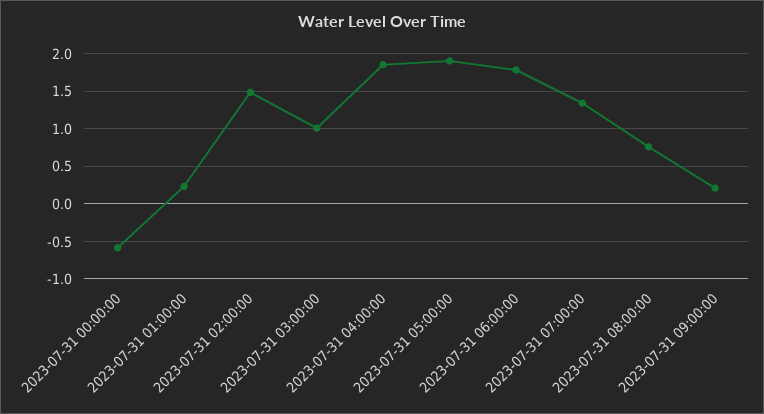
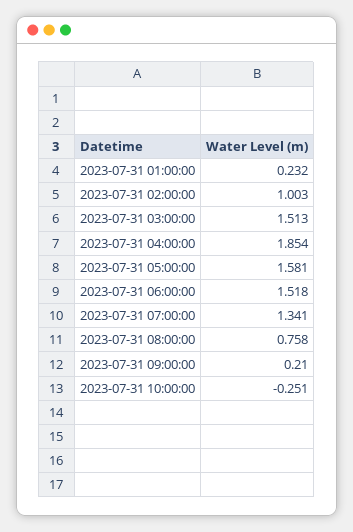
2023-07-31 00:00:00: -0.6 -> none
2023-07-31 02:00:00: 1.5 -> 1.003
2023-07-31 03:00:00: 1 -> 1.513
2023-07-31 05:00:00: 1.9 -> 1.581
2023-07-31 06:00:00: 1.8 -> 1.518
2023-07-31 10:00:00: none -> -0.251

